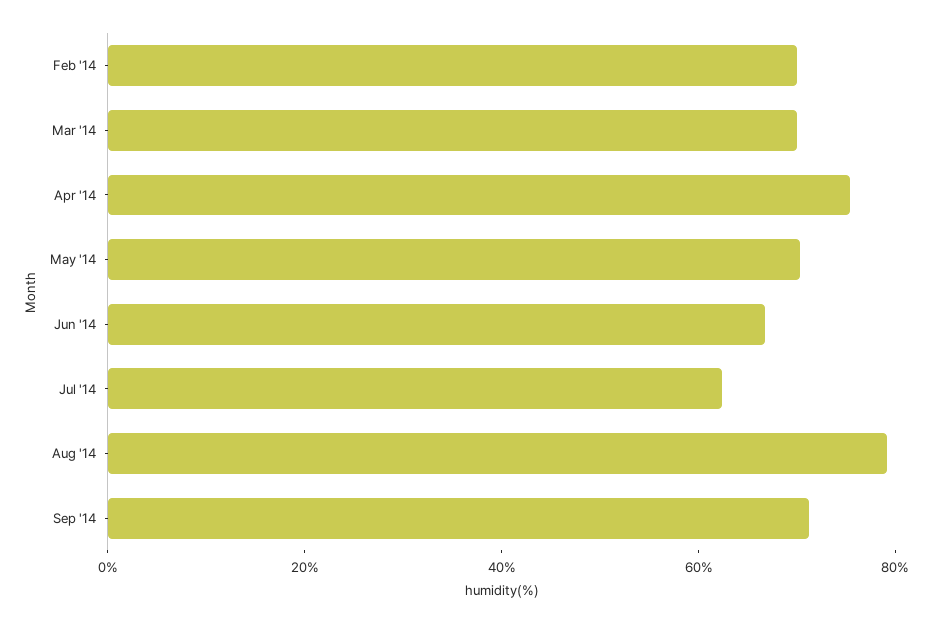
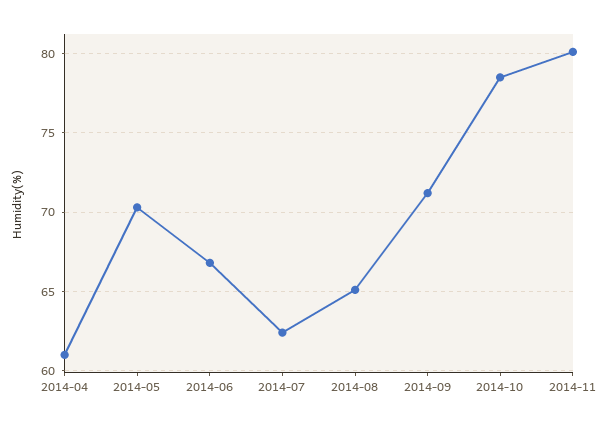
Feb '14: 70 -> none
Mar '14: 70 -> none
Apr '14: 75 -> 61
Aug '14: 80 -> 65
2014-10: none -> 78.5
2014-11: none -> 80

